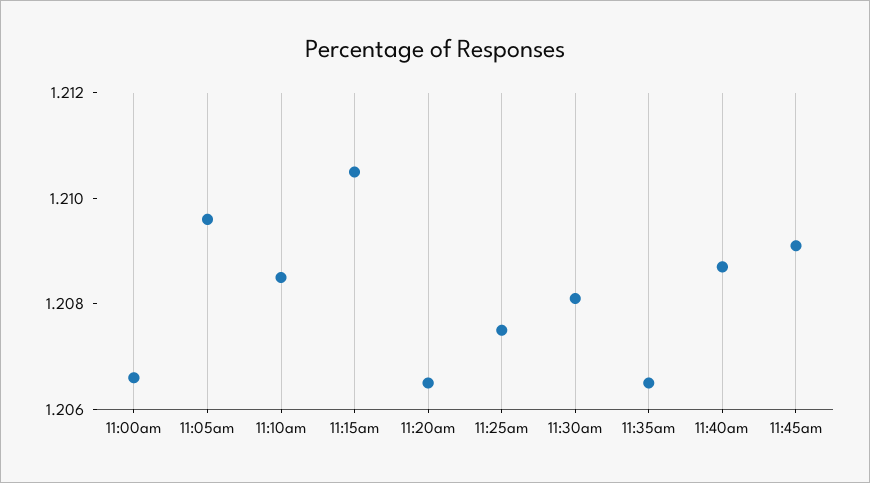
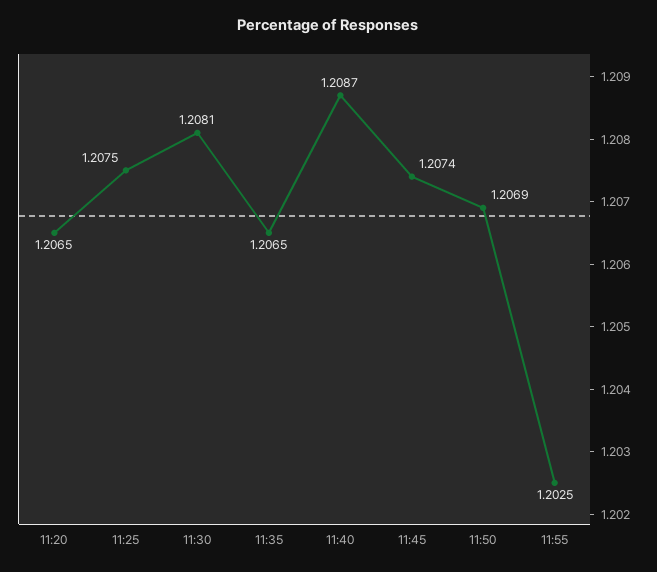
11:00am: 1.2065 -> none
11:05am: 1.2095 -> none
11:10am: 1.2085 -> none
11:15am: 1.2105 -> none
11:45am: 1.209 -> 1.2074
11:50: none -> 1.2069
11:55: none -> 1.2025

